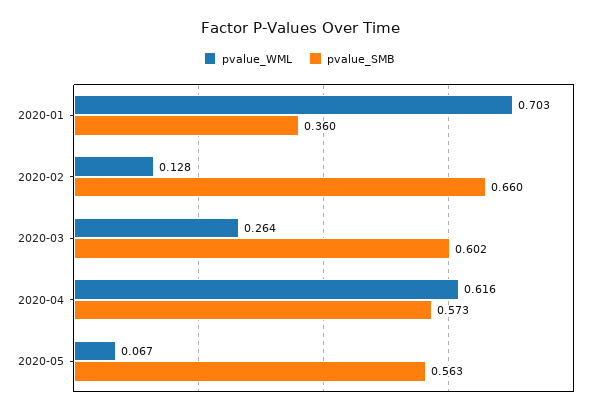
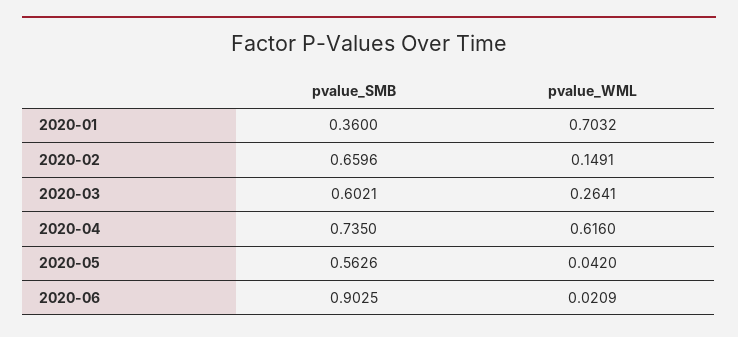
pvalue_WML, 2020-02: 0.128 -> 0.1491
pvalue_SMB, 2020-04: 0.573 -> 0.735
pvalue_WML, 2020-05: 0.067 -> 0.042
pvalue_SMB, 2020-06: none -> 0.9025
pvalue_WML, 2020-06: none -> 0.0209

